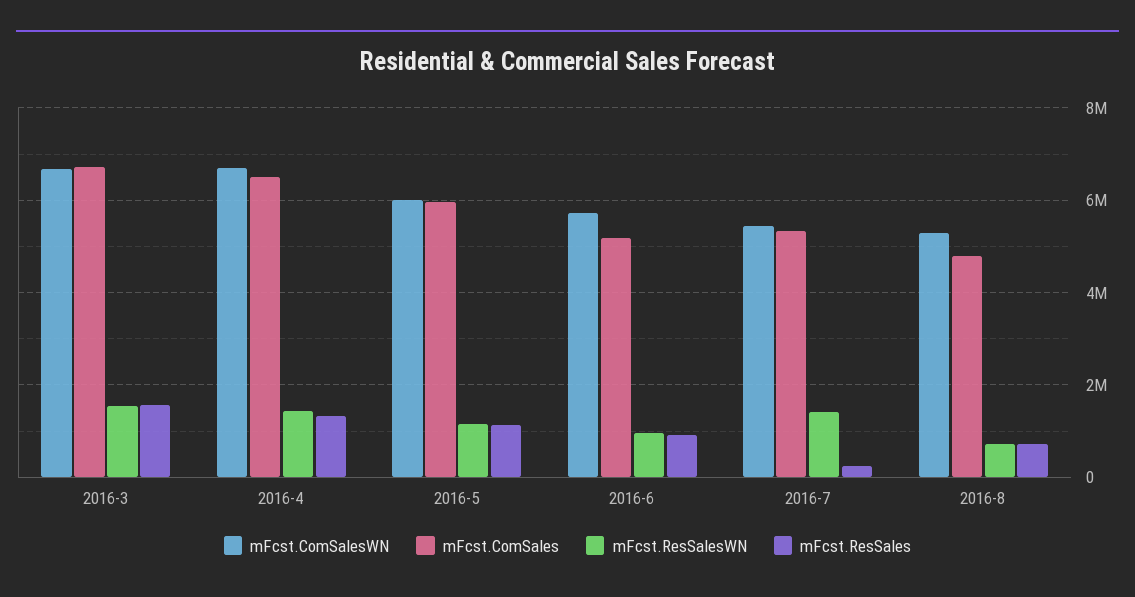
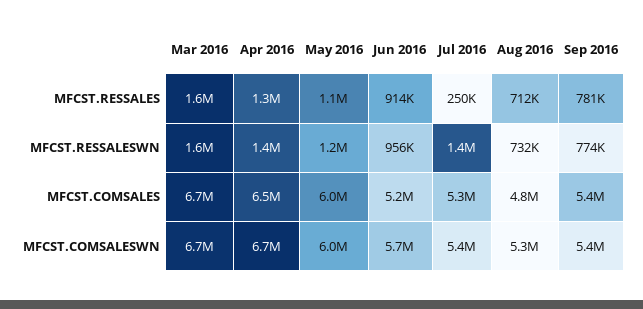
mFcst.ResSales, Sep 2016: none -> 781000
mFcst.ResSalesWN, Sep 2016: none -> 774000
mFcst.ComSales, Sep 2016: none -> 5400000
mFcst.ComSalesWN, Sep 2016: none -> 5400000

